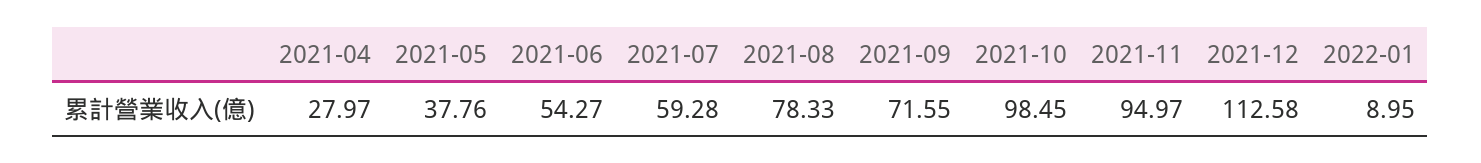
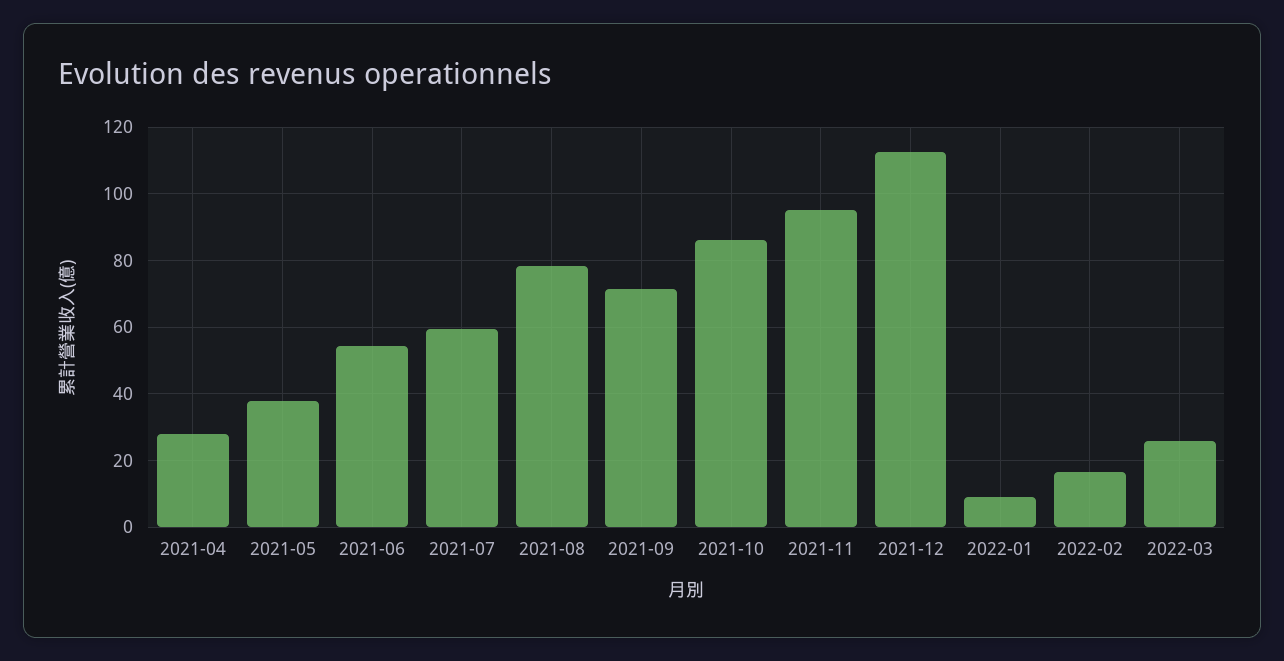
2021-10: 98.45 -> 86
2022-02: none -> 16
2022-03: none -> 26

